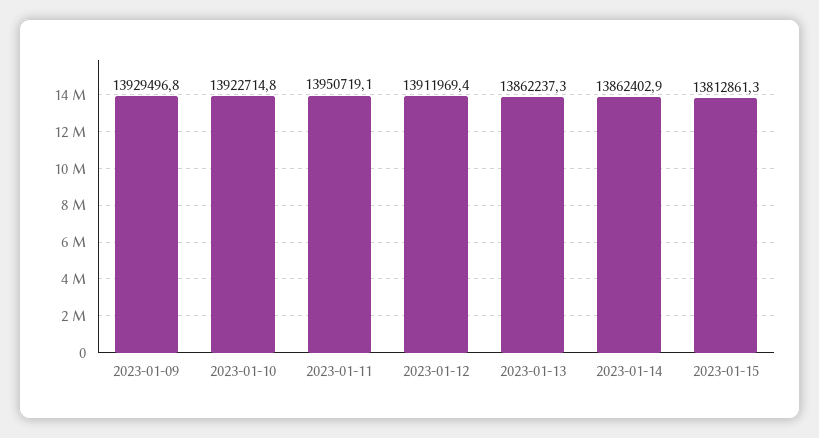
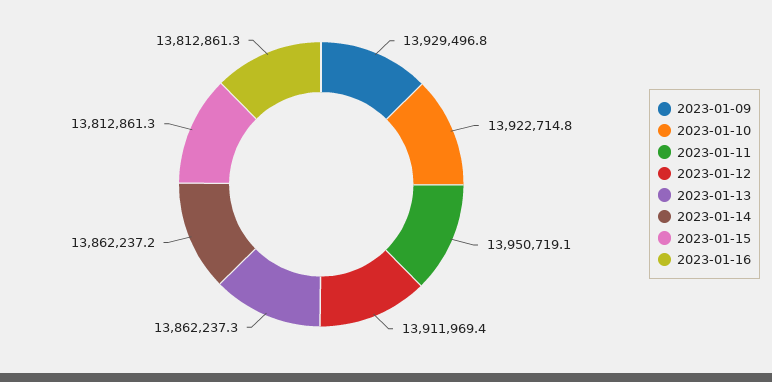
2023-01-14: 13862402.9 -> 13862237.2
2023-01-16: none -> 13812861.3

